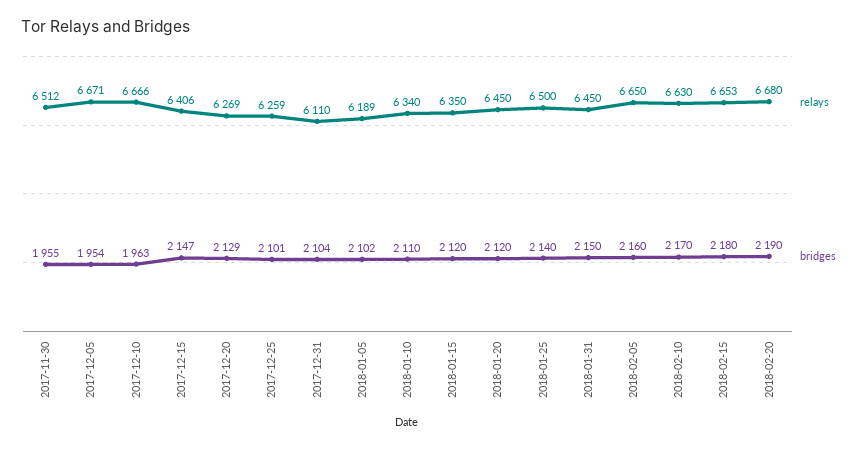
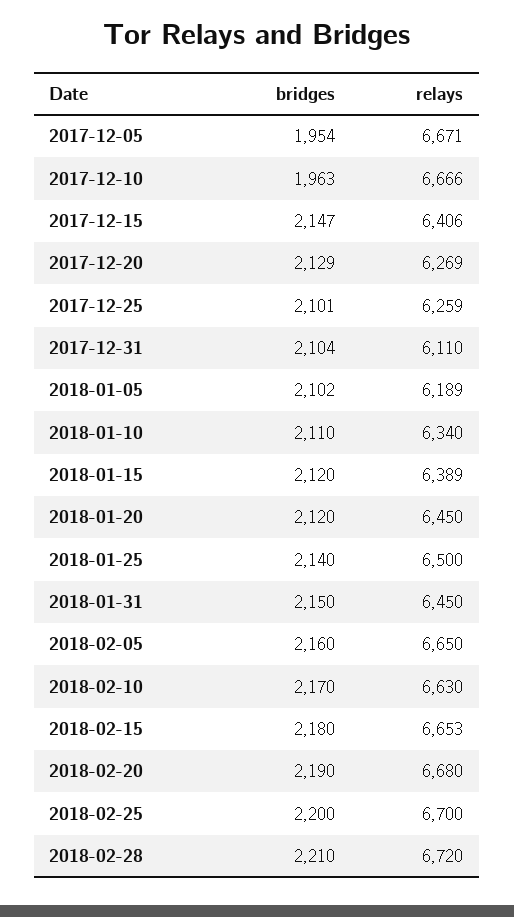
relays, 2017-11-30: 6512 -> none
bridges, 2017-11-30: 1955 -> none
relays, 2018-01-15: 6350 -> 6389
bridges, 2018-02-25: none -> 2200
relays, 2018-02-25: none -> 6700
bridges, 2018-02-28: none -> 2210
relays, 2018-02-28: none -> 6720

